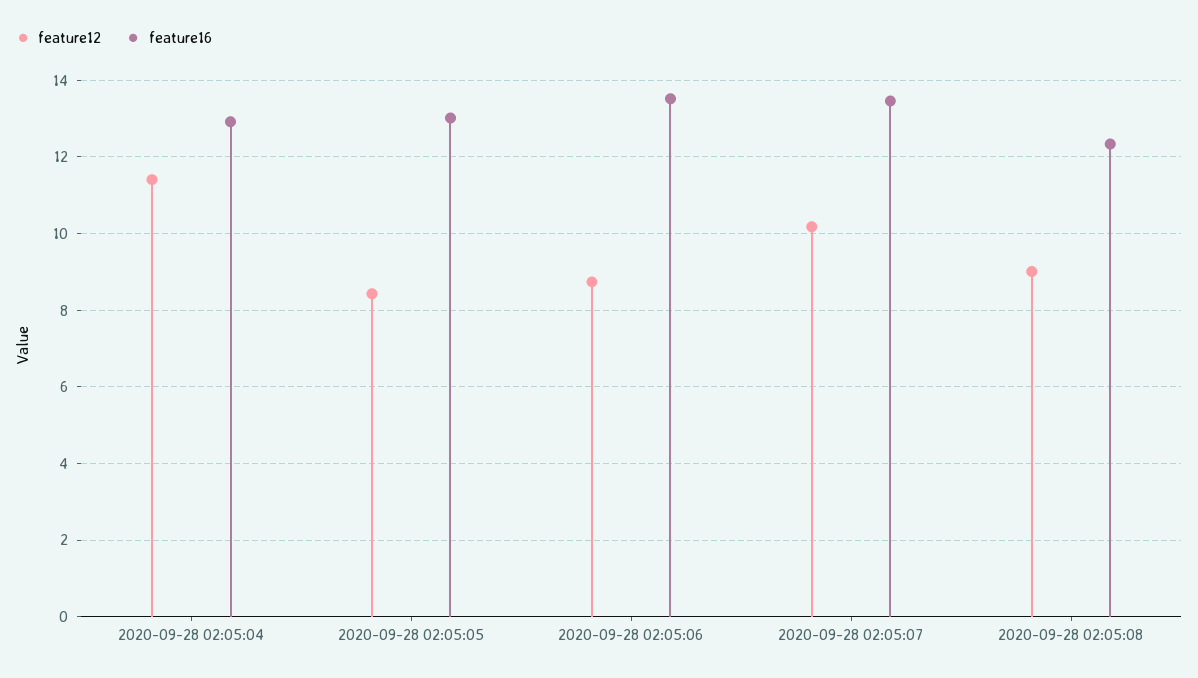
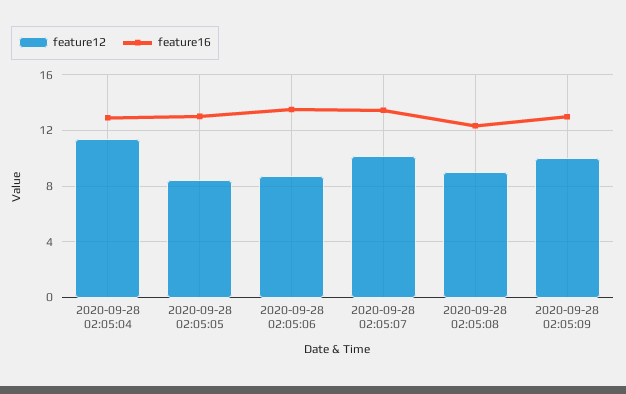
feature12, 2020-09-28 02:05:09: none -> 10
feature16, 2020-09-28 02:05:09: none -> 13

